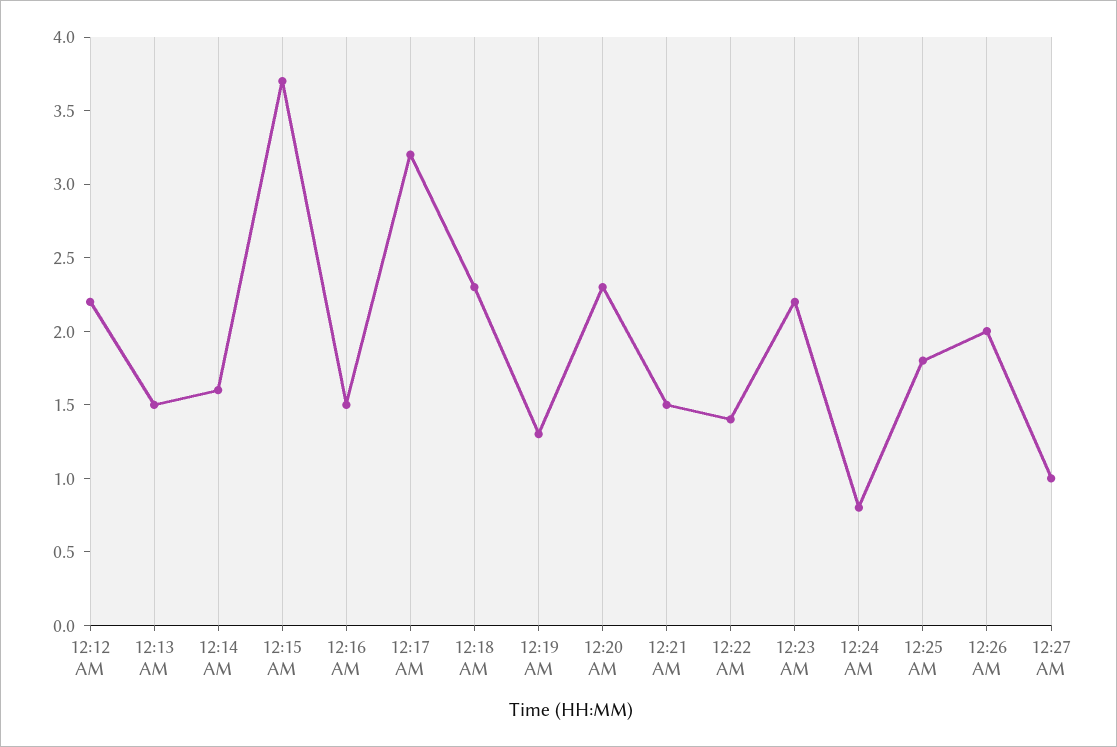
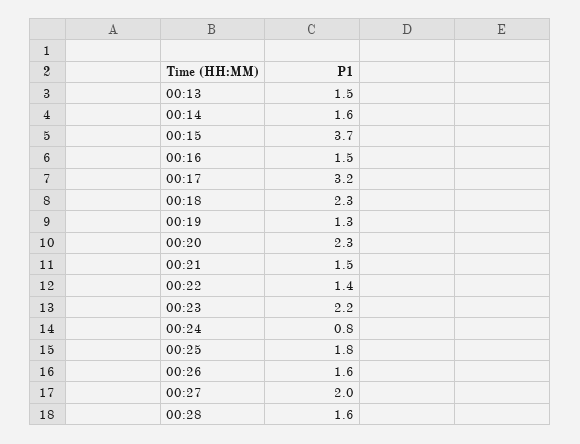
12:12 AM: 2.2 -> none
12:26 AM: 2 -> 1.6
12:27 AM: 1 -> 2
00:28: none -> 1.6

